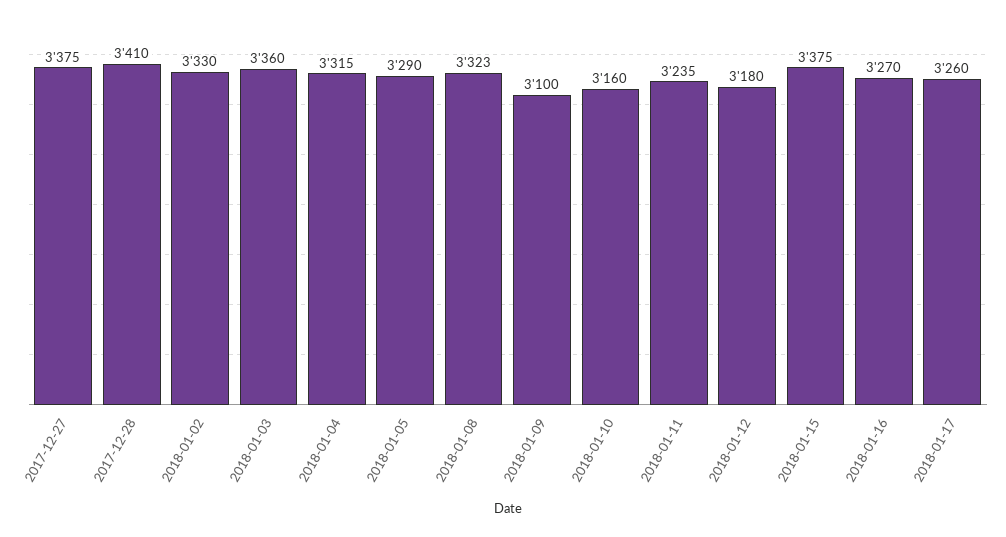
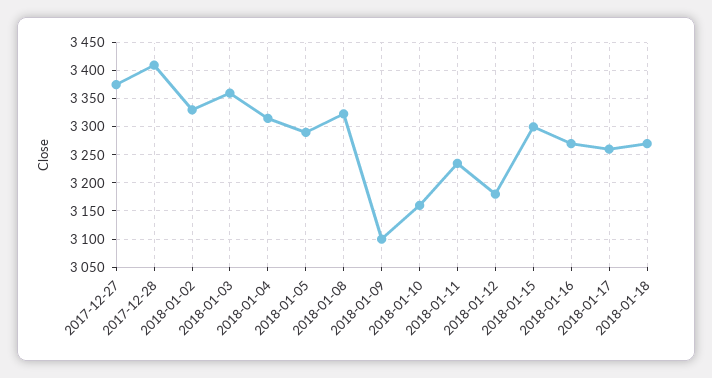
2018-01-15: 3375 -> 3300
2018-01-18: none -> 3275

